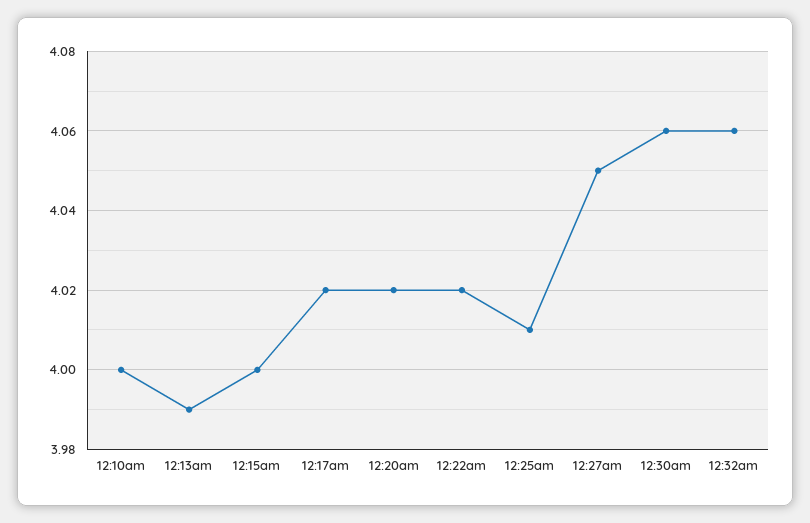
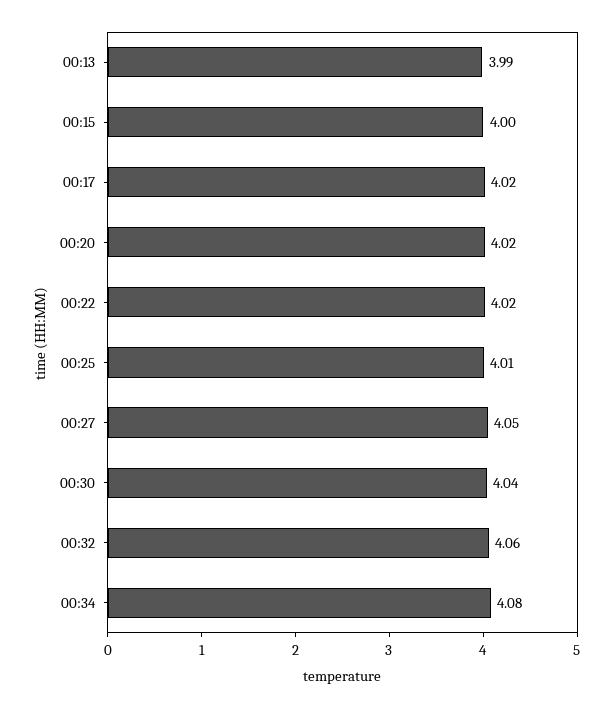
12:10am: 4 -> none
12:30am: 4.06 -> 4.04
00:34: none -> 4.08

